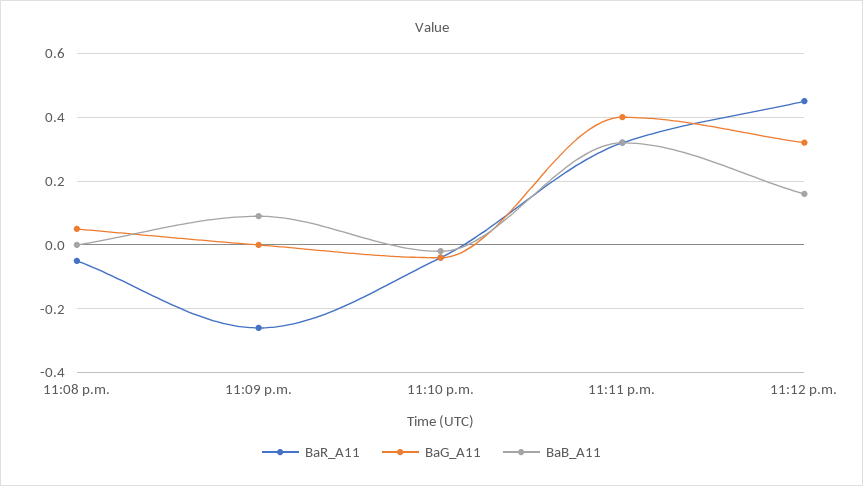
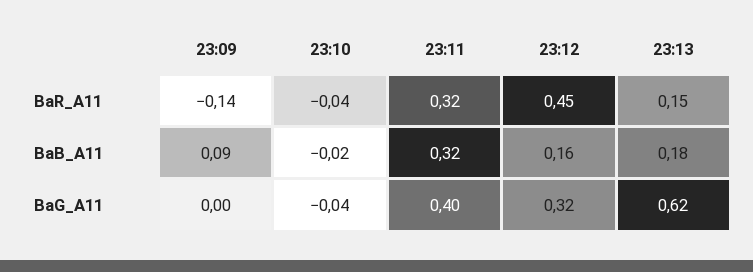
BaR_A11, 11:08 p.m.: -0.05 -> none
BaG_A11, 11:08 p.m.: 0.05 -> none
BaB_A11, 11:08 p.m.: 0 -> none
BaR_A11, 11:09 p.m.: -0.25 -> -0.14
BaR_A11, 23:13: none -> 0.15
BaB_A11, 23:13: none -> 0.18
BaG_A11, 23:13: none -> 0.62

